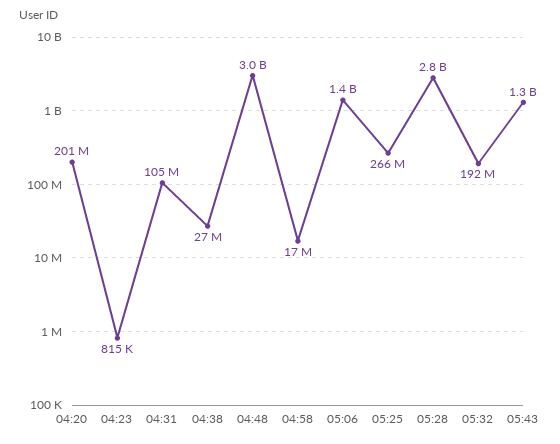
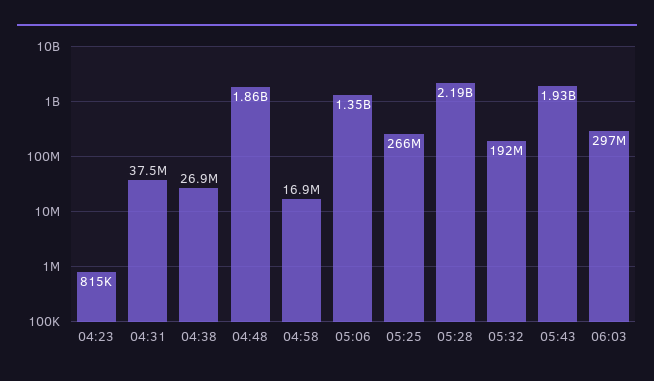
04:20: 201000000 -> none
04:31: 105000000 -> 37500000
04:48: 3000000000 -> 1860000000
05:28: 2800000000 -> 2190000000
05:43: 1300000000 -> 1930000000
06:03: none -> 297000000

